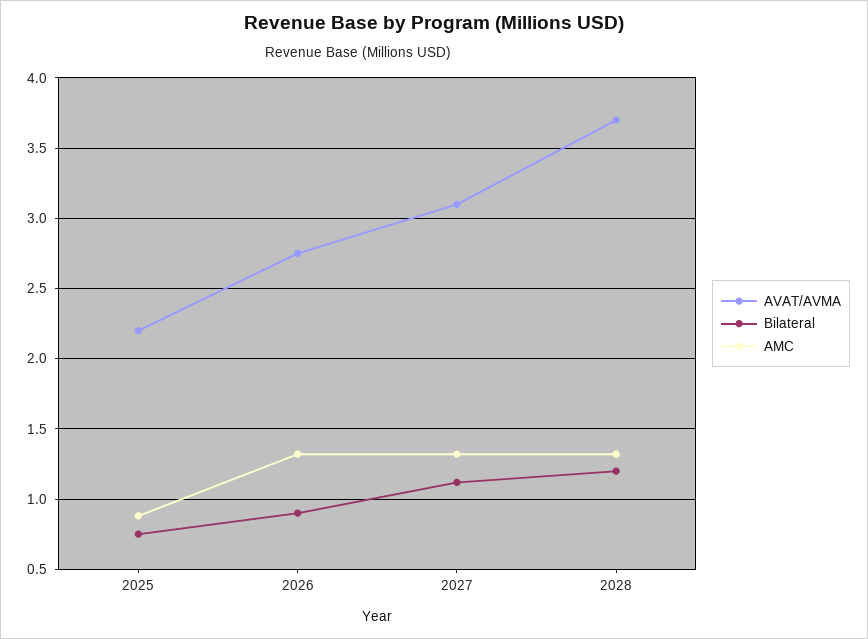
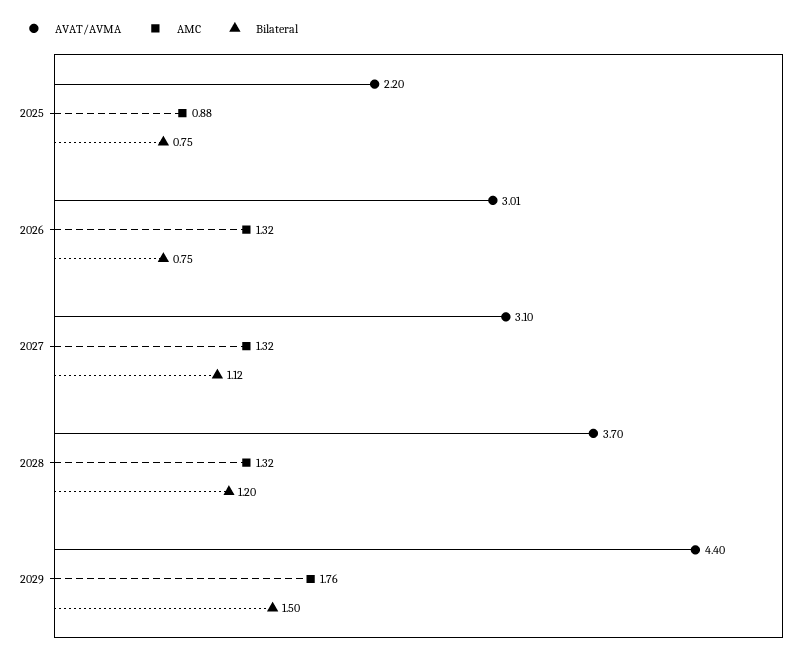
AVAT/AVMA, 2026: 2.75 -> 3.01
Bilateral, 2026: 0.9 -> 0.75
AVAT/AVMA, 2029: none -> 4.4
AMC, 2029: none -> 1.76
Bilateral, 2029: none -> 1.5

